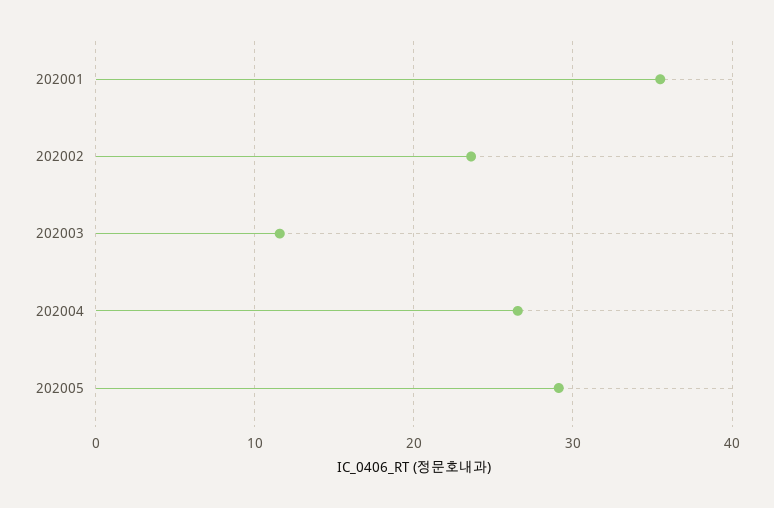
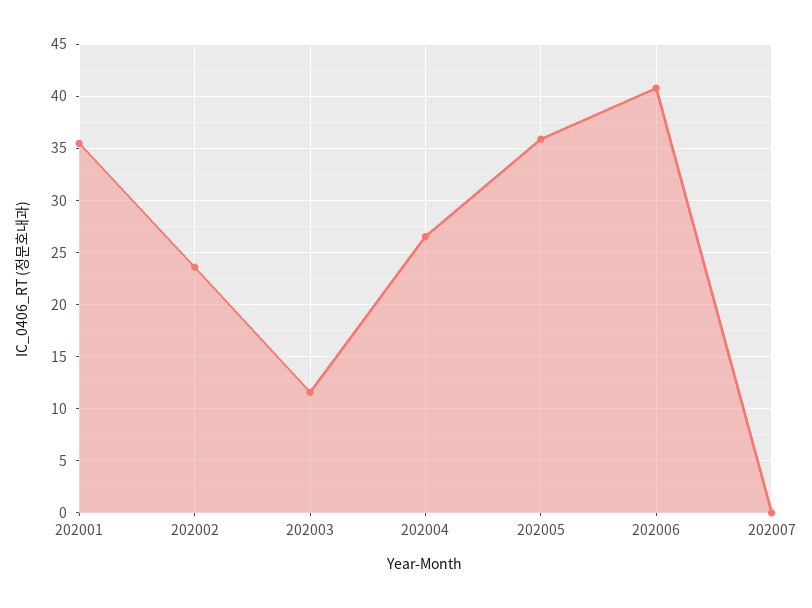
202005: 29 -> 36
202006: none -> 41
202007: none -> 0

